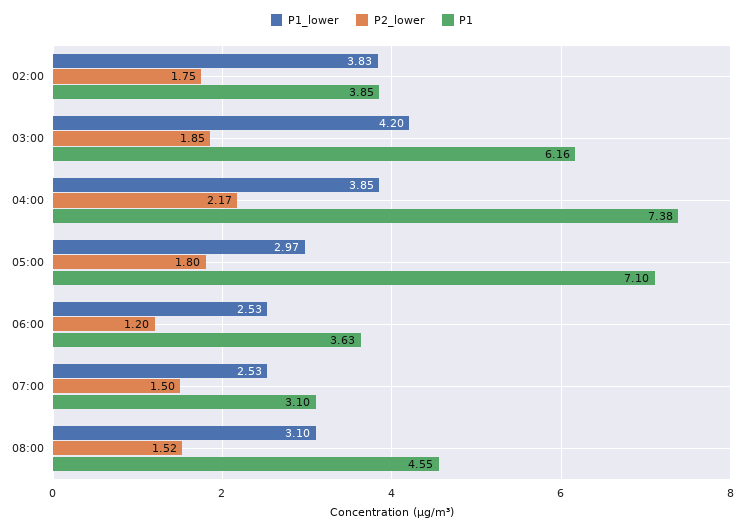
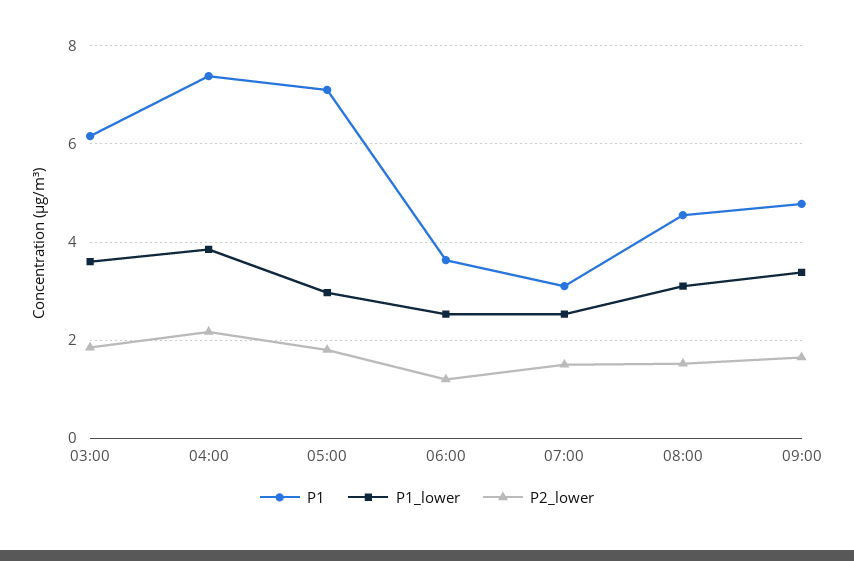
P1_lower, 02:00: 3.83 -> none
P2_lower, 02:00: 1.75 -> none
P1, 02:00: 3.85 -> none
P1_lower, 03:00: 4.2 -> 3.6
P1, 09:00: none -> 4.8
P1_lower, 09:00: none -> 3.4
P2_lower, 09:00: none -> 1.6

